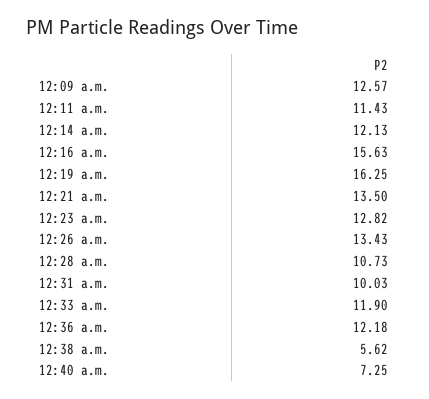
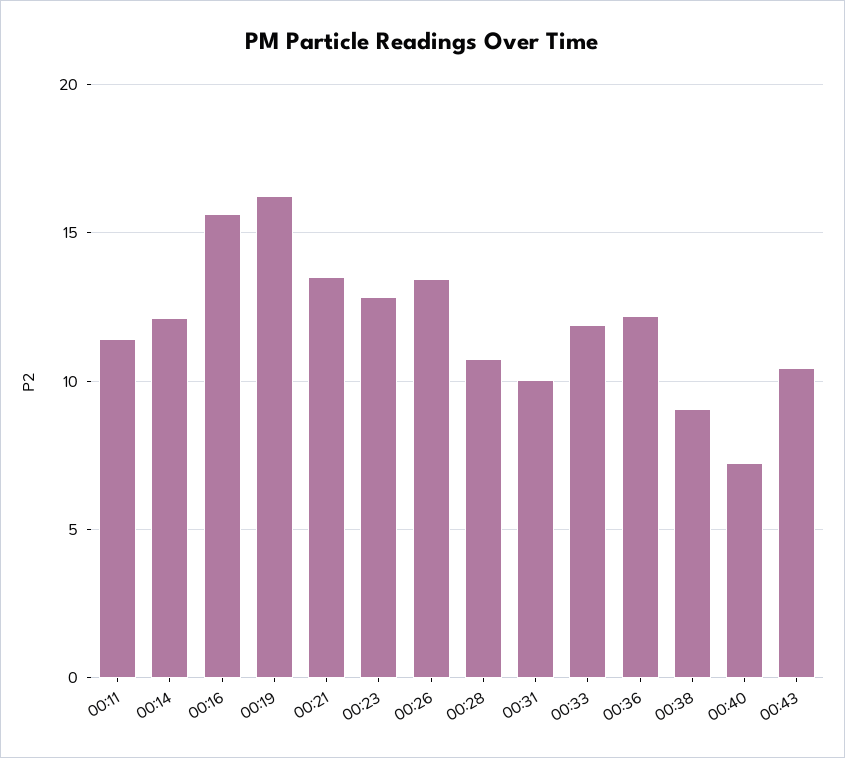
12:09 a.m.: 12.57 -> none
12:38 a.m.: 5.62 -> 9
00:43: none -> 10.5

